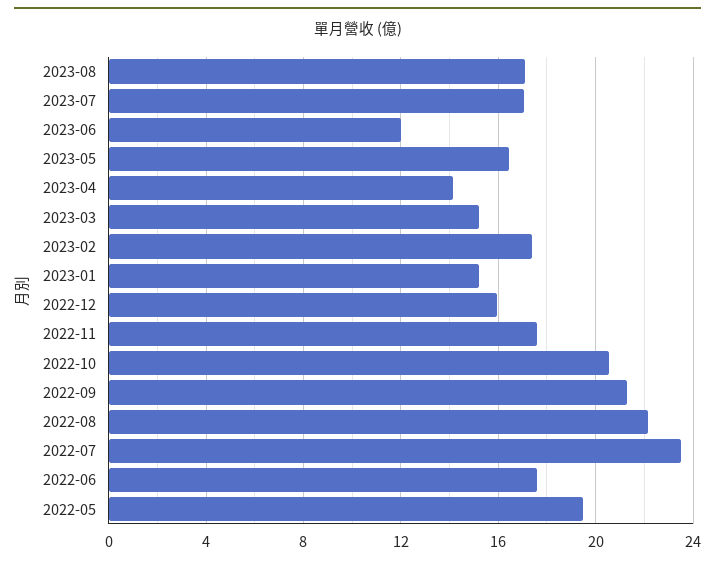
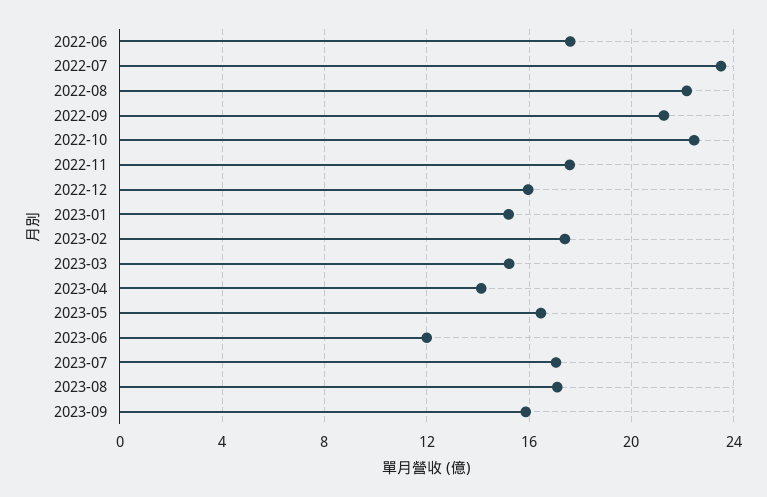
2022-10: 20.5 -> 22.5
2022-05: 19.5 -> none
2023-09: none -> 16

